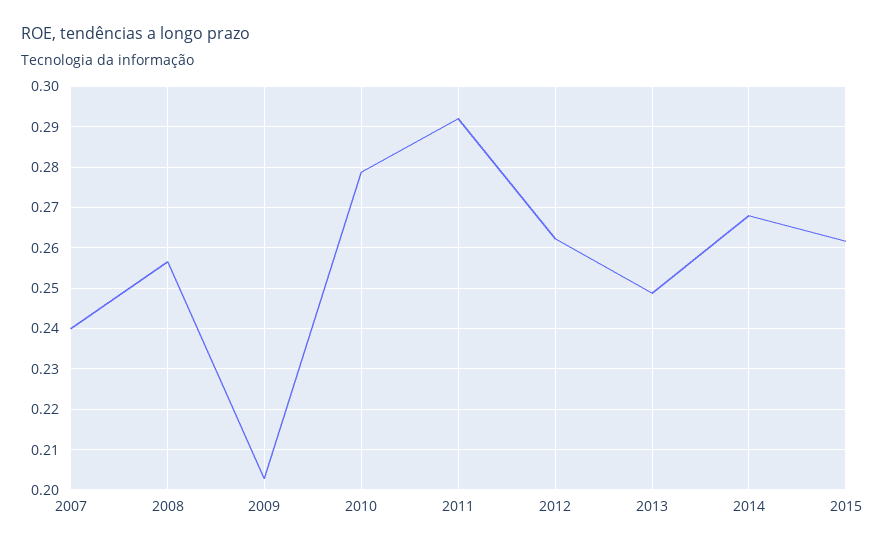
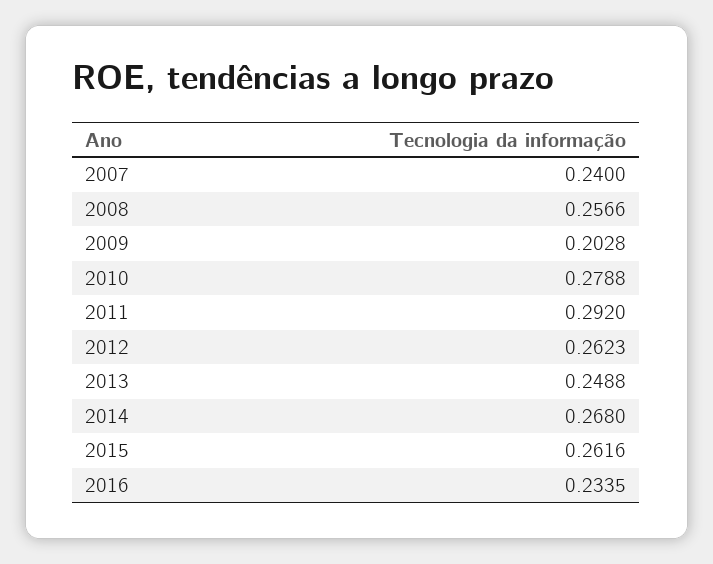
2016: none -> 0.2335

